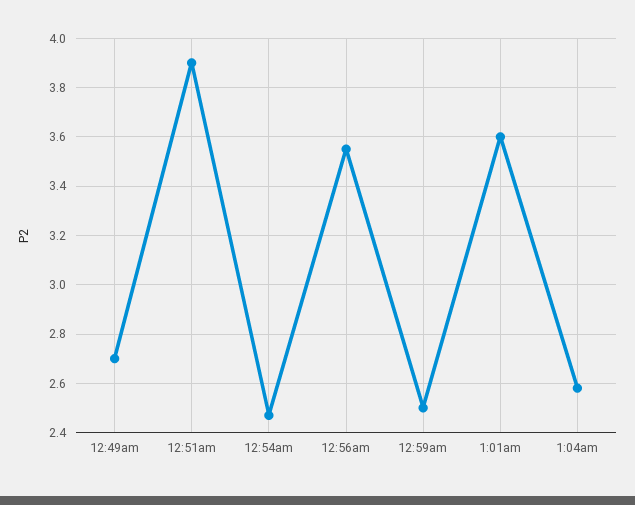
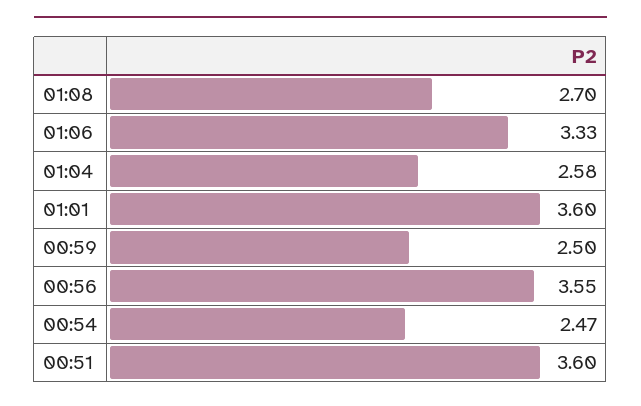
12:49am: 2.7 -> none
12:51am: 3.9 -> 3.6
01:08: none -> 2.7
01:06: none -> 3.33

